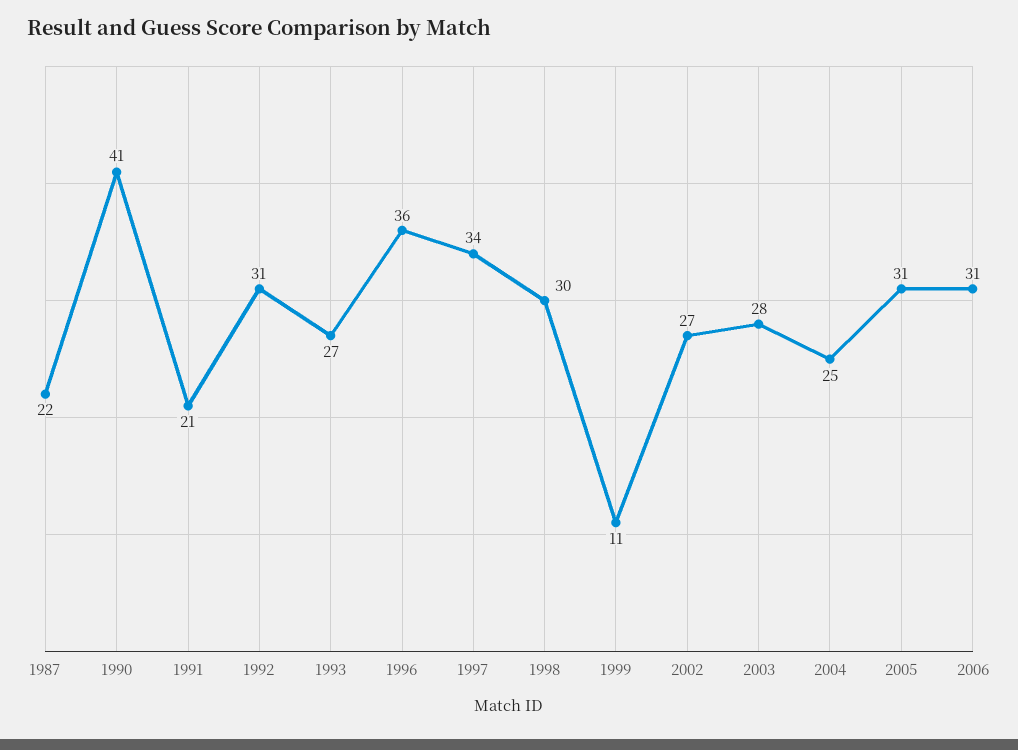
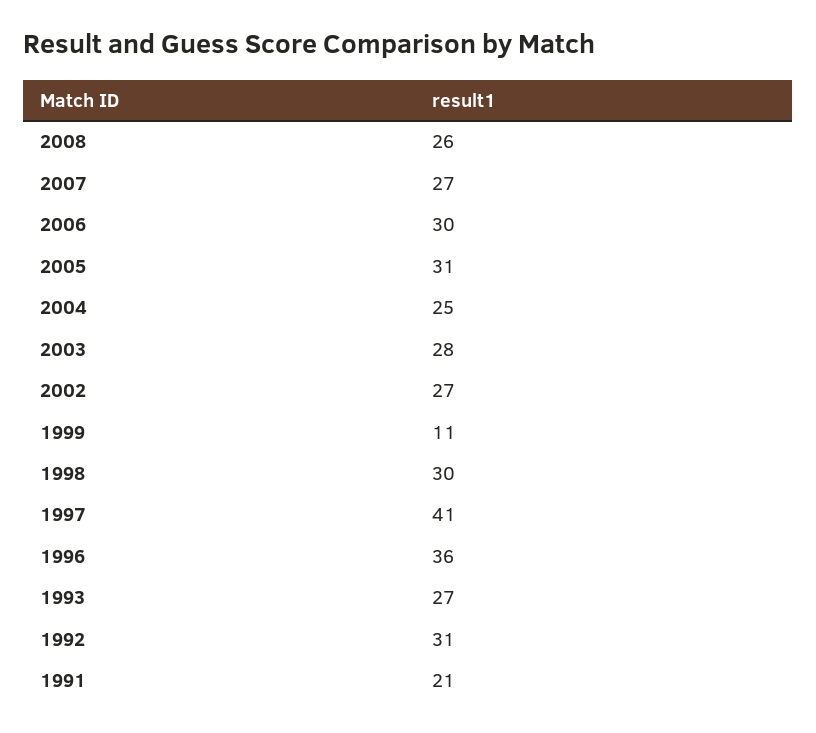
1987: 22 -> none
1990: 41 -> none
1997: 34 -> 41
2006: 31 -> 30
2008: none -> 26
2007: none -> 27

